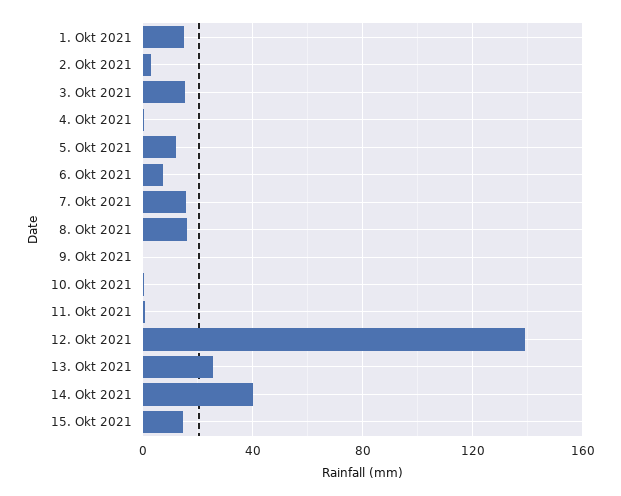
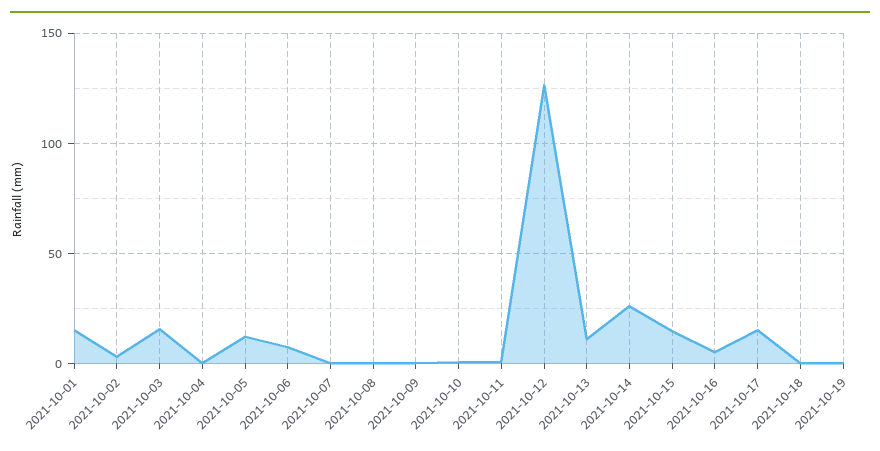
7. Okt 2021: 15 -> 0
8. Okt 2021: 15 -> 0
12. Okt 2021: 140 -> 125
13. Okt 2021: 25 -> 10
14. Okt 2021: 40 -> 25
2021-10-16: none -> 5
2021-10-17: none -> 15
2021-10-18: none -> 0
2021-10-19: none -> 0

